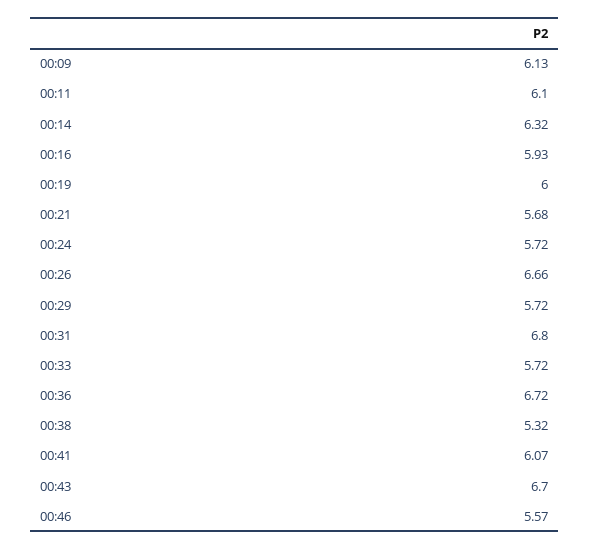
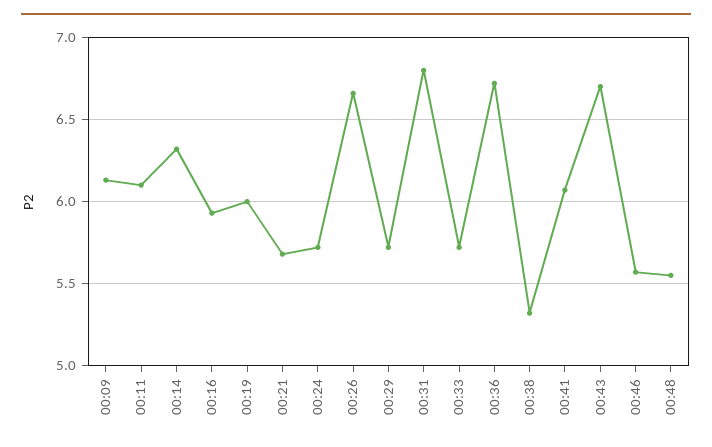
00:48: none -> 5.55

